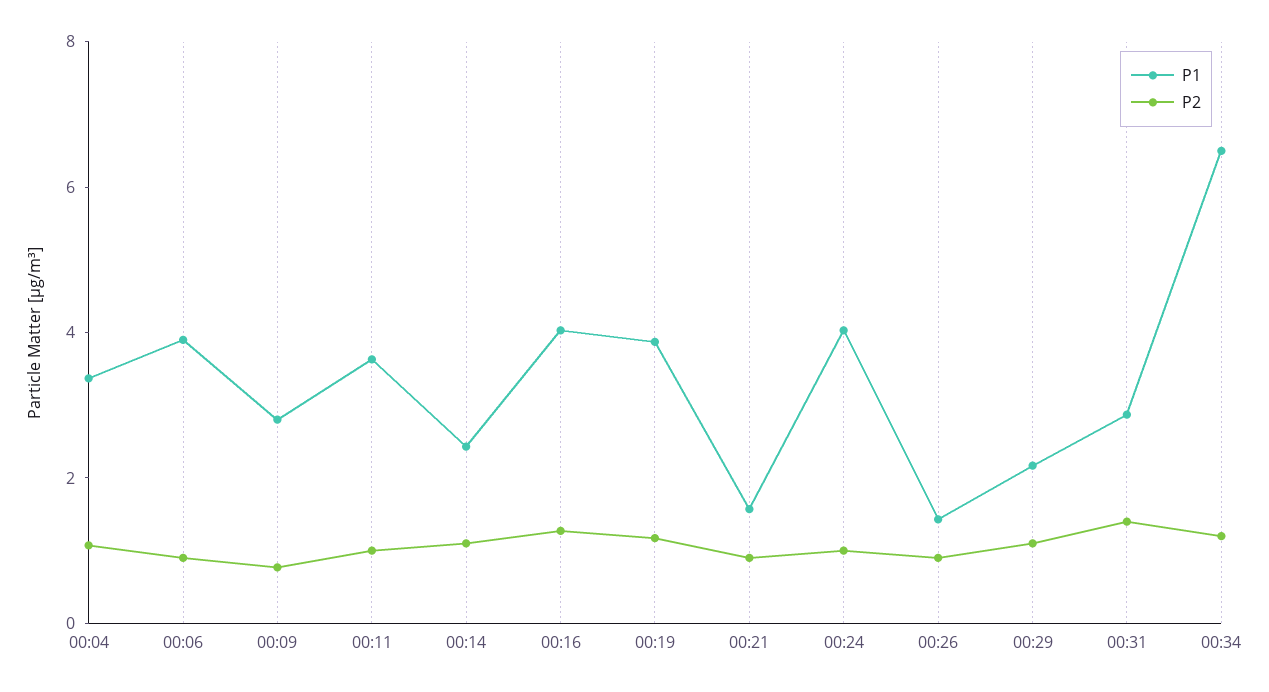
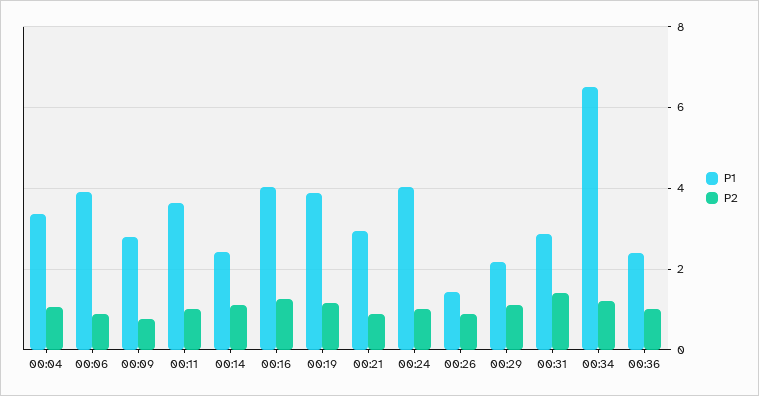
P1, 00:21: 1.5 -> 3
P1, 00:36: none -> 2.4
P2, 00:36: none -> 1

